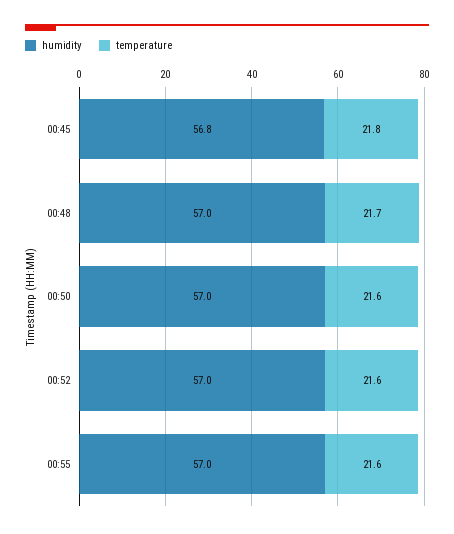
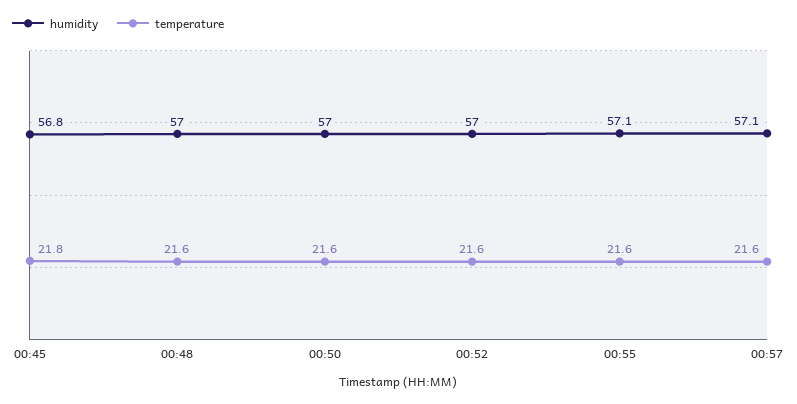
temperature, 00:48: 21.7 -> 21.6
humidity, 00:55: 57 -> 57.1
humidity, 00:57: none -> 57.1
temperature, 00:57: none -> 21.6

